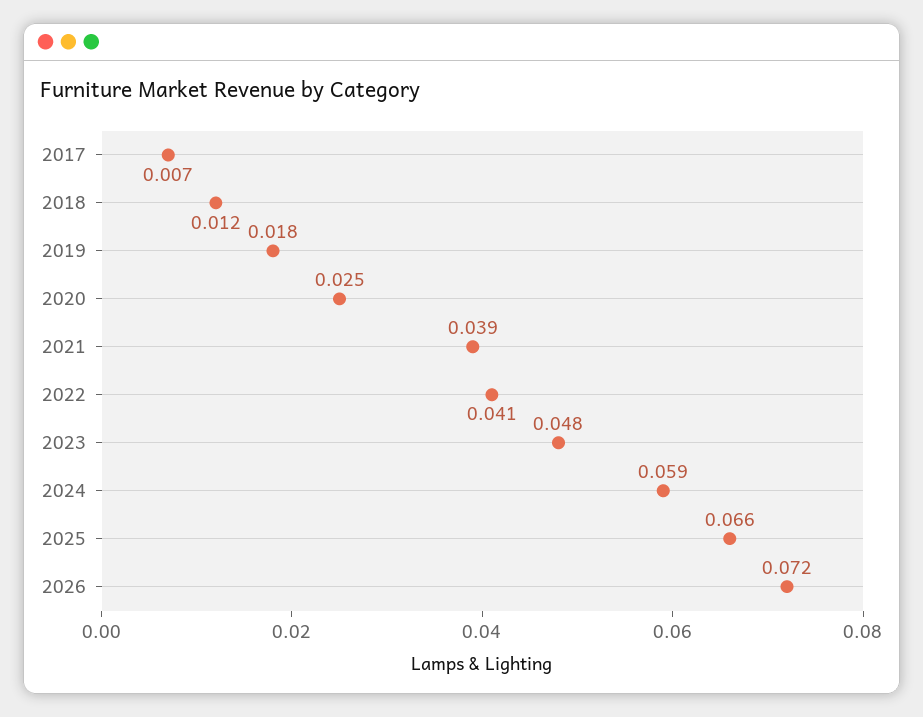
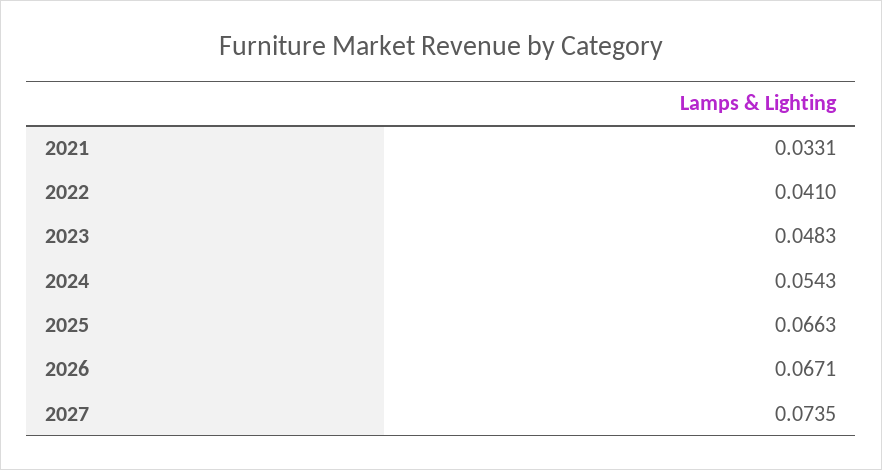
2017: 0.007 -> none
2018: 0.012 -> none
2019: 0.018 -> none
2020: 0.025 -> none
2021: 0.039 -> 0.0331
2024: 0.059 -> 0.0543
2026: 0.072 -> 0.0671
2027: none -> 0.0735

